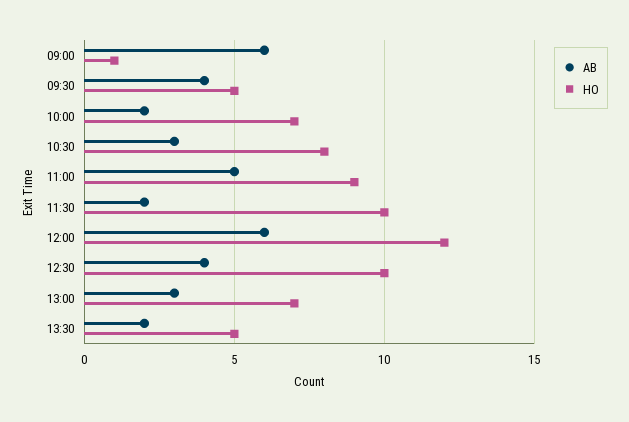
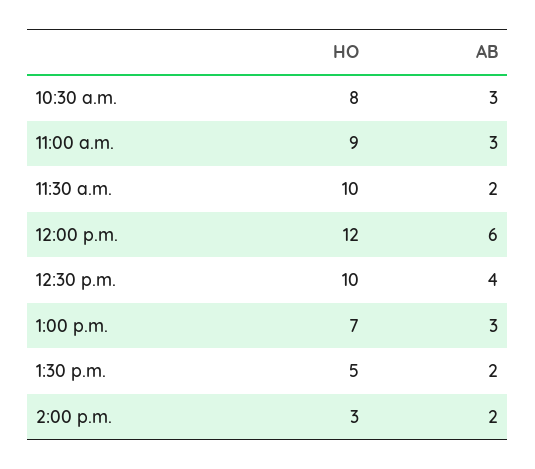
AB, 09:00: 6 -> none
HO, 09:00: 1 -> none
AB, 09:30: 4 -> none
HO, 09:30: 5 -> none
AB, 10:00: 2 -> none
HO, 10:00: 7 -> none
AB, 11:00: 5 -> 3
HO, 2:00 p.m.: none -> 3
AB, 2:00 p.m.: none -> 2

